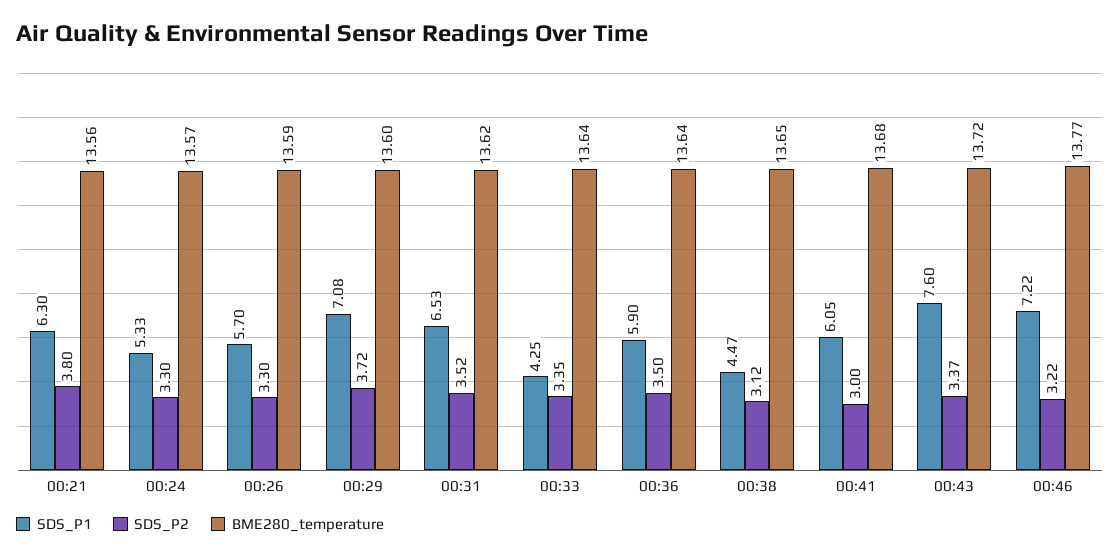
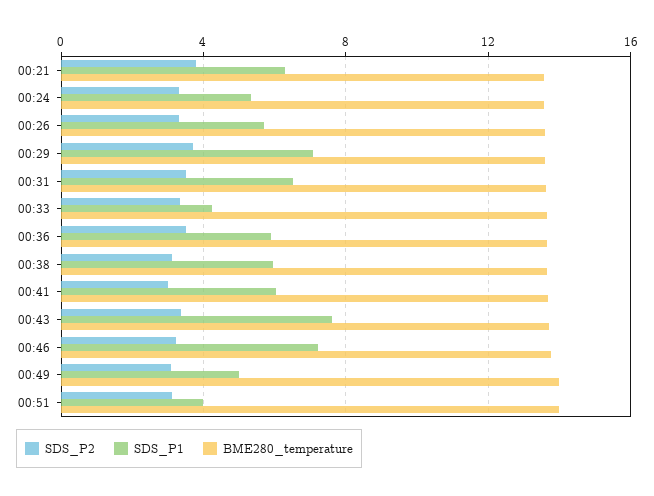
SDS_P1, 00:38: 4.47 -> 6
SDS_P2, 00:49: none -> 3
SDS_P1, 00:49: none -> 5
BME280_temperature, 00:49: none -> 14
SDS_P2, 00:51: none -> 3
SDS_P1, 00:51: none -> 4
BME280_temperature, 00:51: none -> 14

